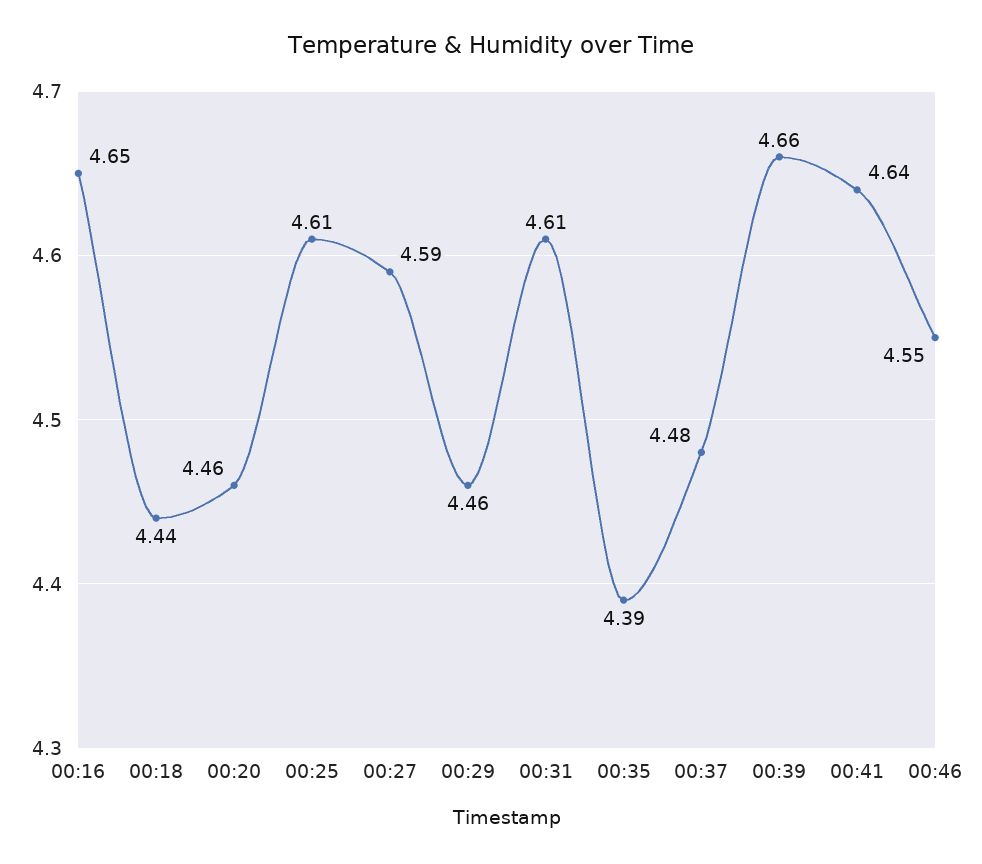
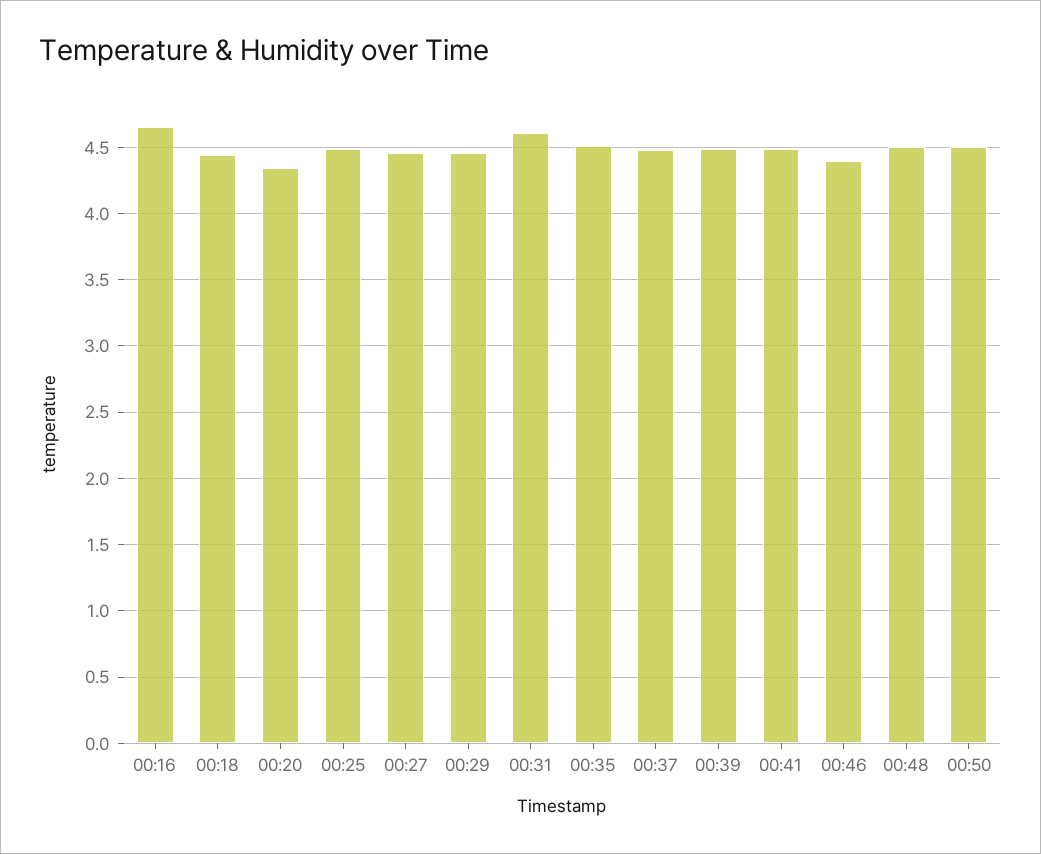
00:20: 4.46 -> 4.35
00:25: 4.61 -> 4.5
00:27: 4.59 -> 4.45
00:35: 4.39 -> 4.5
00:39: 4.66 -> 4.5
00:41: 4.64 -> 4.5
00:46: 4.55 -> 4.4
00:48: none -> 4.5
00:50: none -> 4.5

